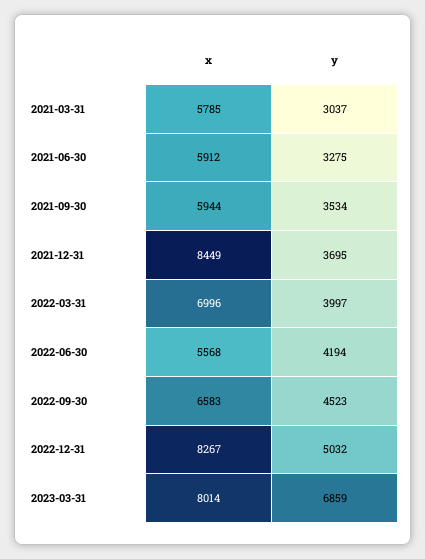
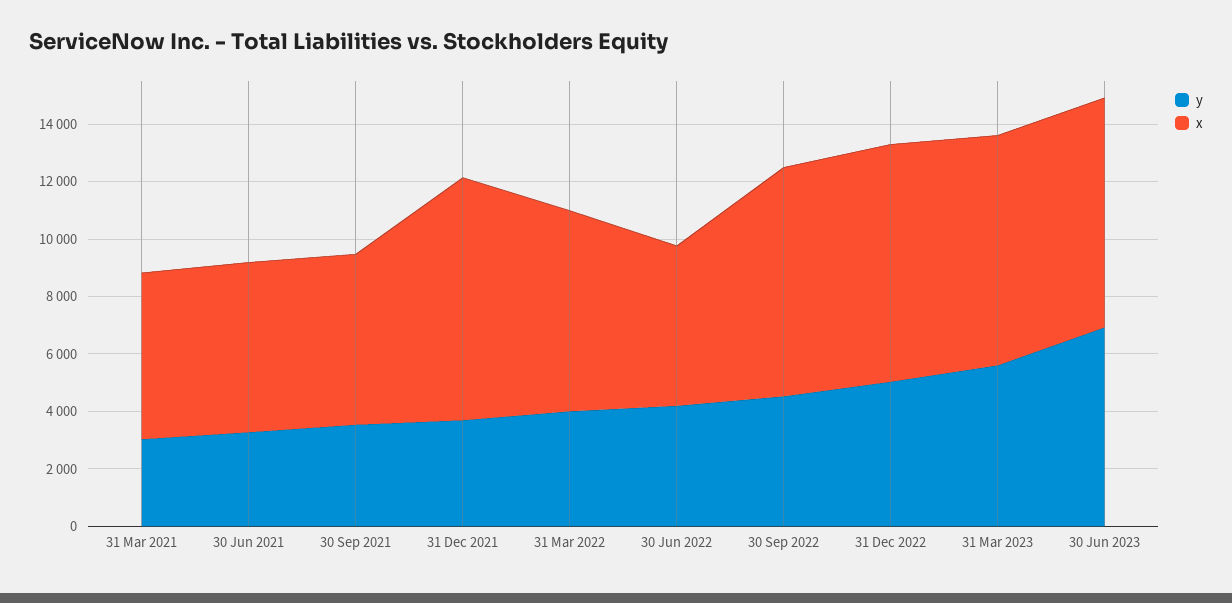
x, 2022-09-30: 6583 -> 8000
y, 2023-03-31: 6859 -> 5500
y, 30 Jun 2023: none -> 7000
x, 30 Jun 2023: none -> 8000

